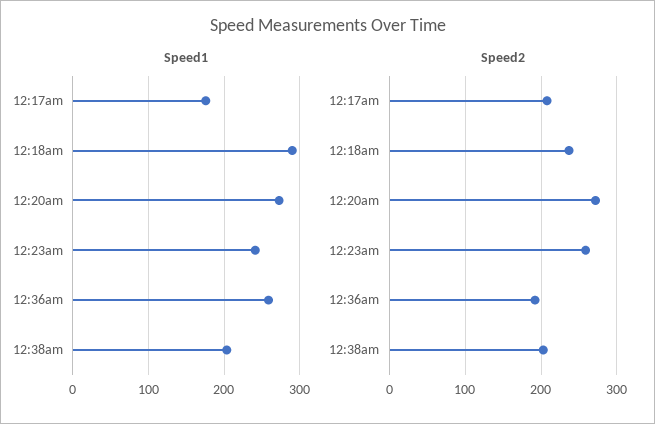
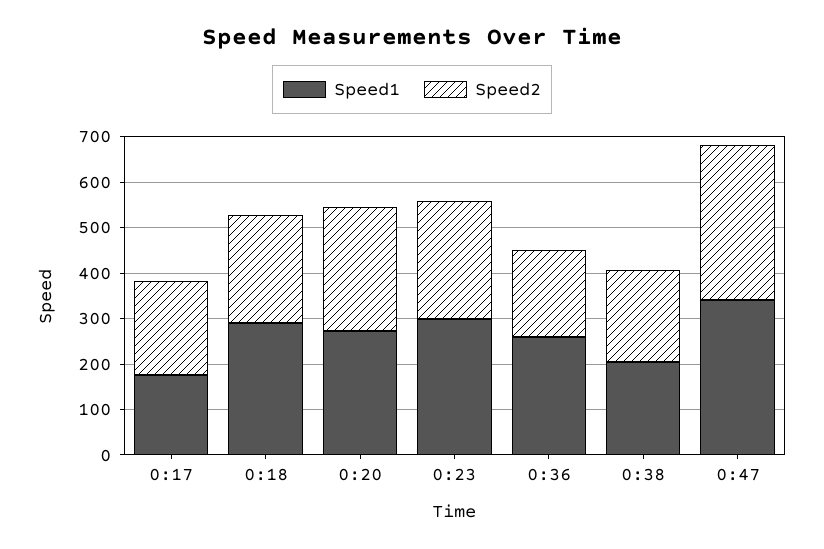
Speed1, 12:23am: 240 -> 300
Speed1, 0:47: none -> 340
Speed2, 0:47: none -> 340

